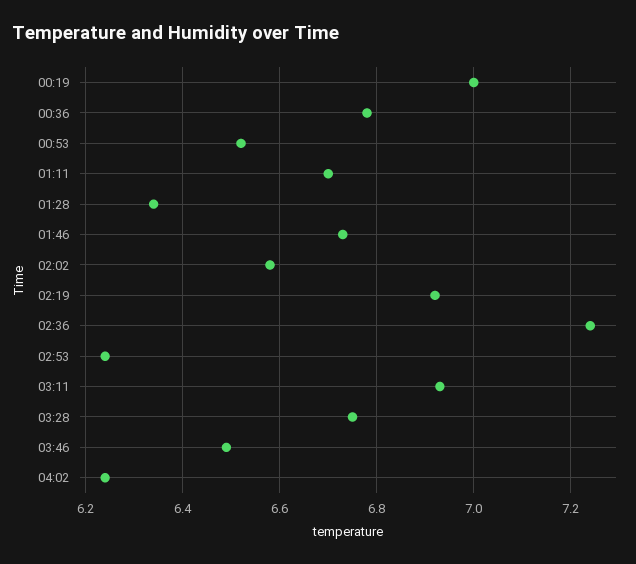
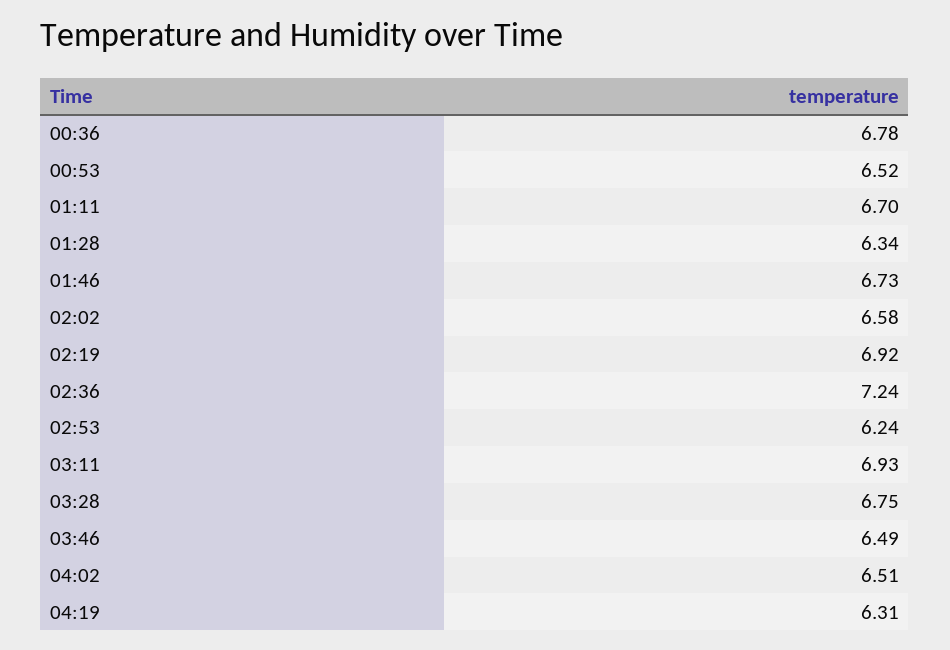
00:19: 7 -> none
04:02: 6.25 -> 6.51
04:19: none -> 6.31

